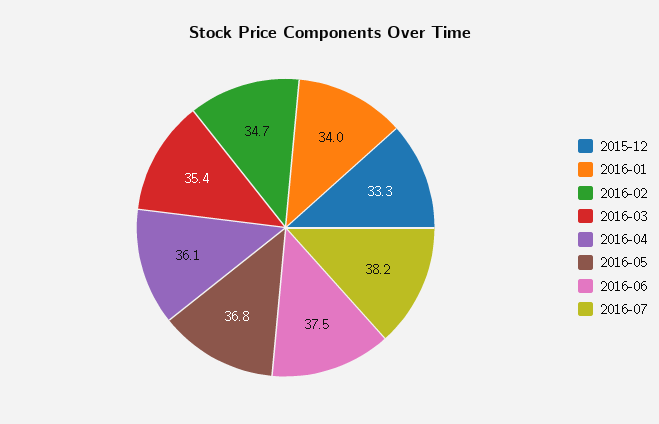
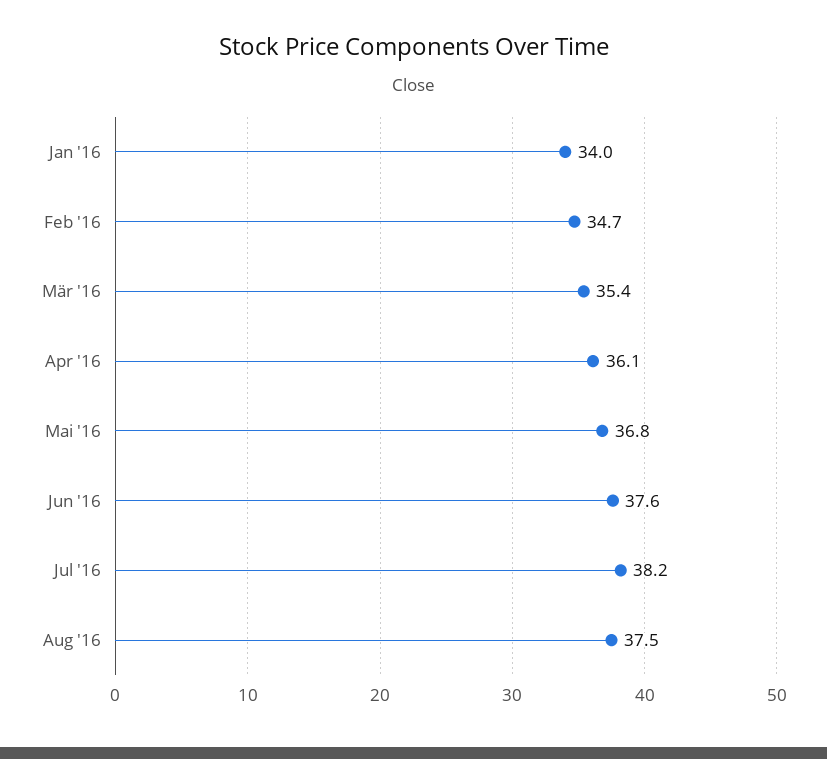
2015-12: 33.3 -> none
2016-06: 37.5 -> 37.6
Aug '16: none -> 37.5

